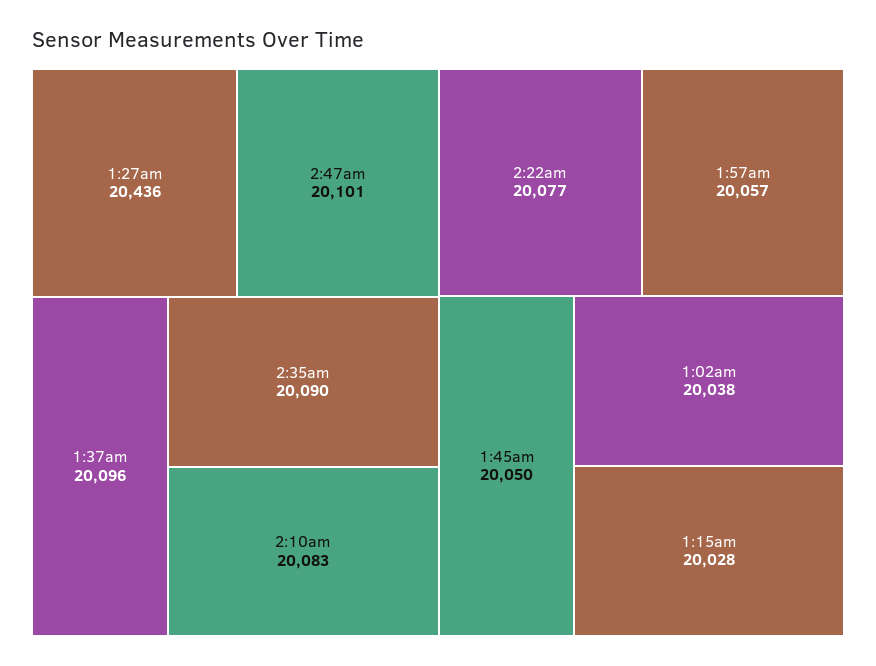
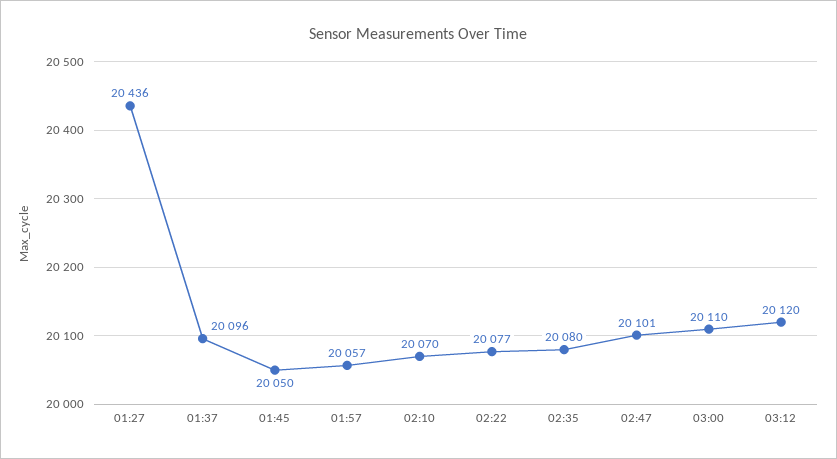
2:35am: 20090 -> 20080
2:10am: 20083 -> 20070
1:02am: 20038 -> none
1:15am: 20028 -> none
03:00: none -> 20110
03:12: none -> 20120

